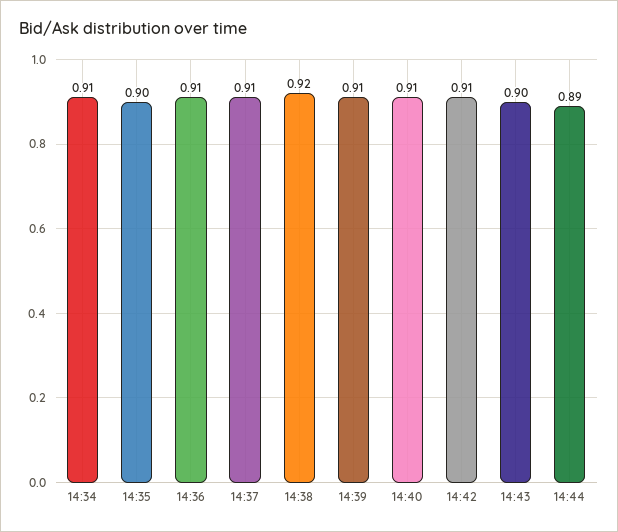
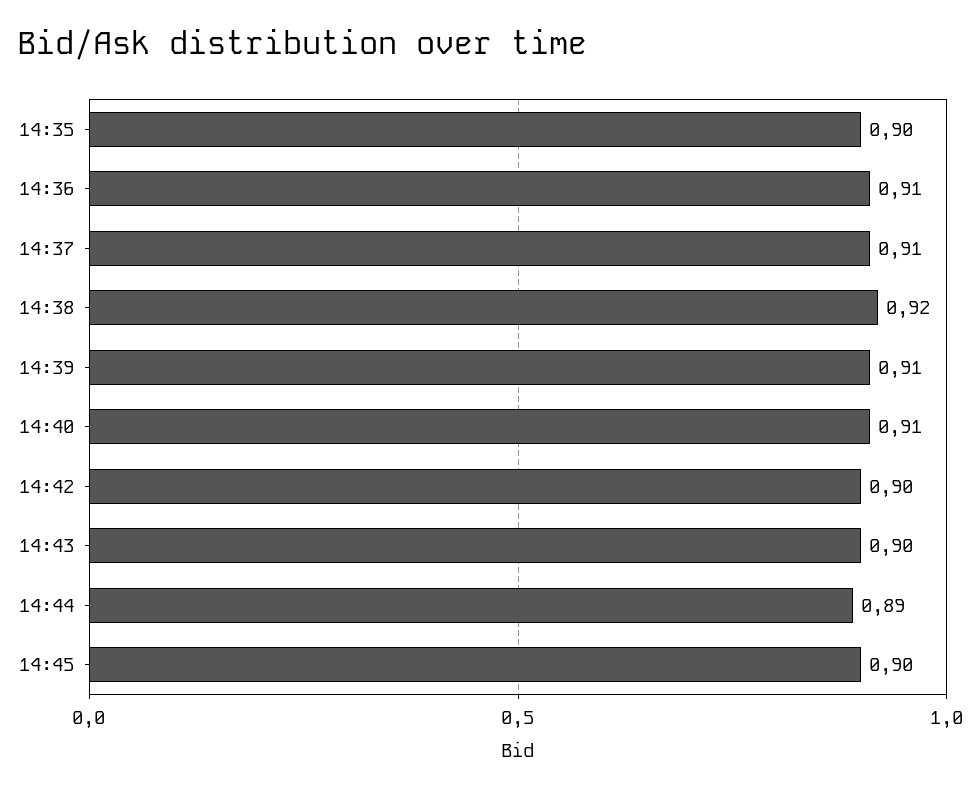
14:34: 0.91 -> none
14:42: 0.91 -> 0.9
14:45: none -> 0.9

